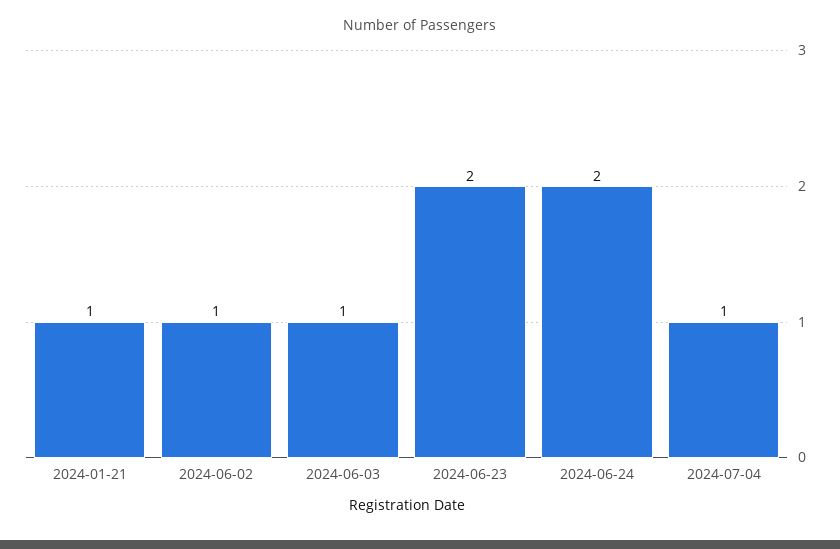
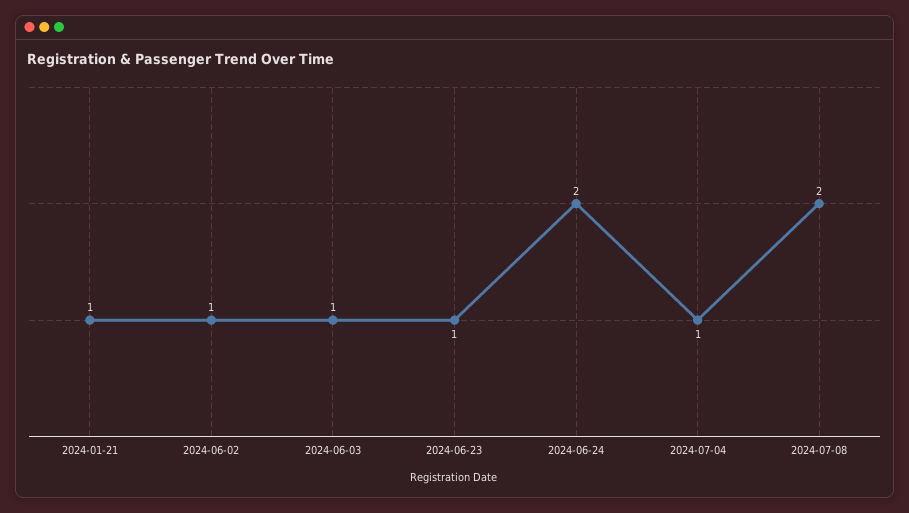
2024-06-23: 2 -> 1
2024-07-08: none -> 2

